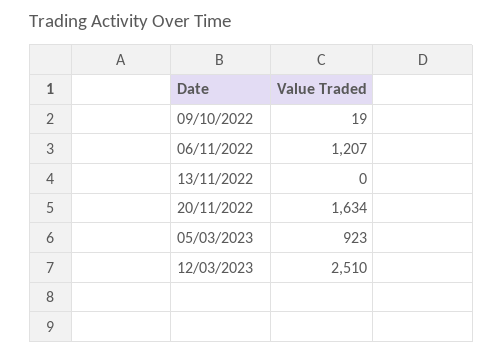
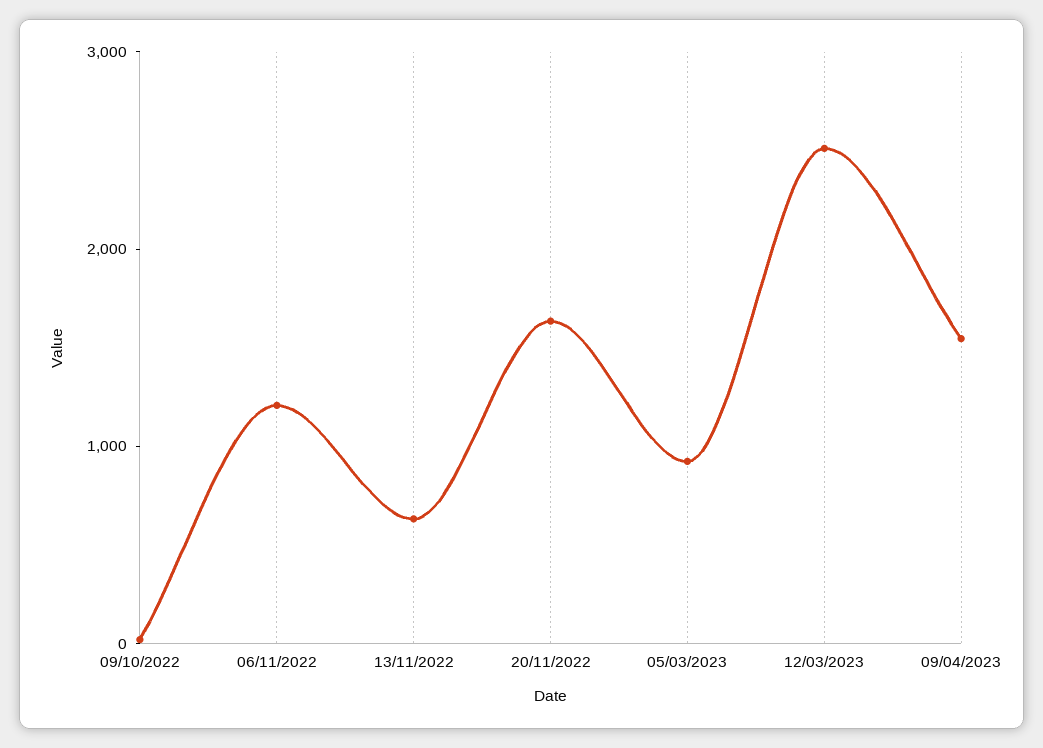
13/11/2022: 0 -> 600
09/04/2023: none -> 1600

